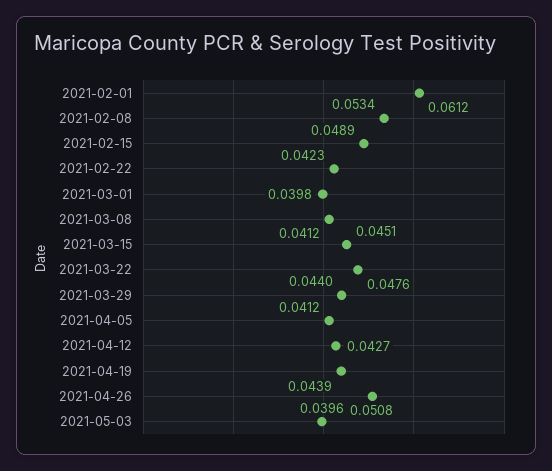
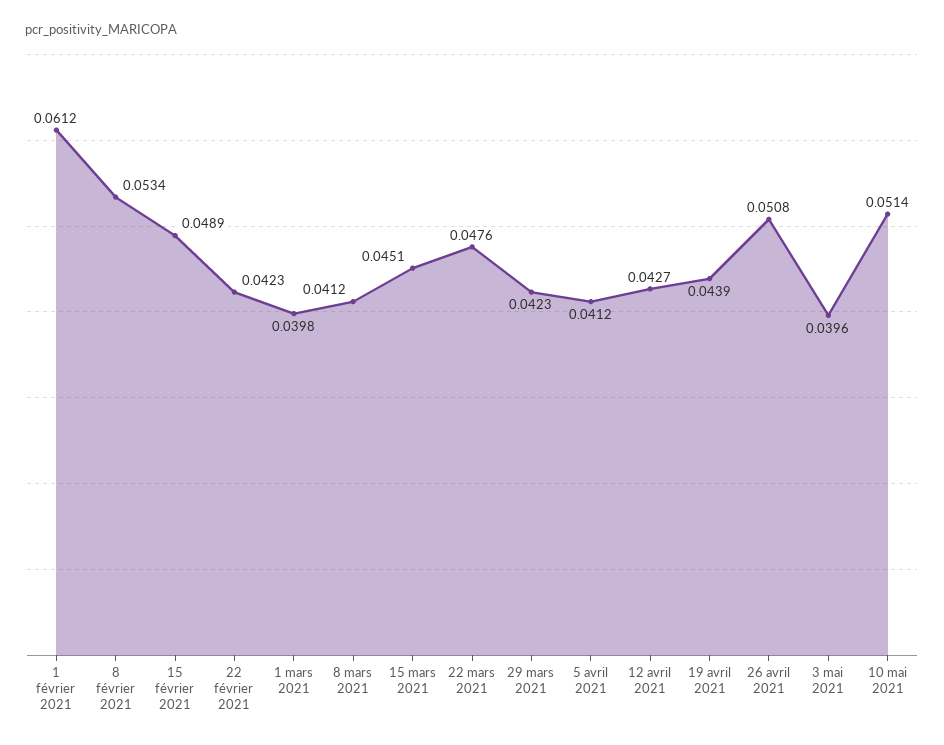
2021-03-29: 0.044 -> 0.0423
10 mai 2021: none -> 0.0514

